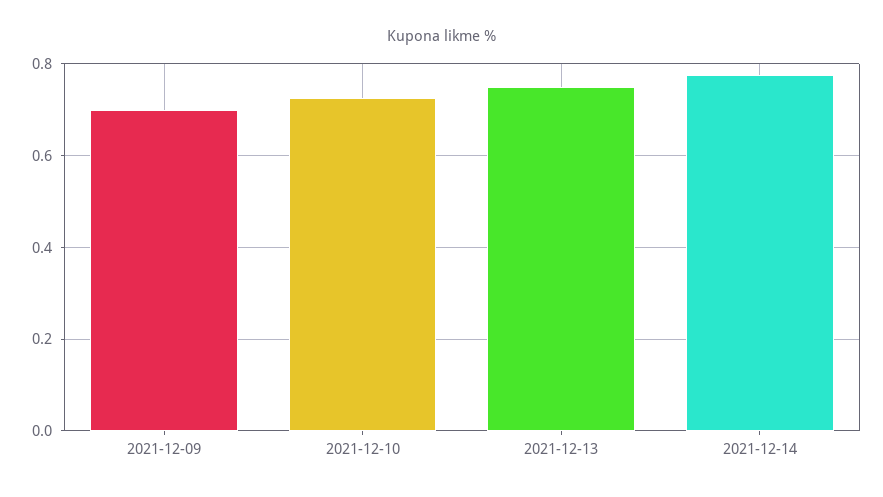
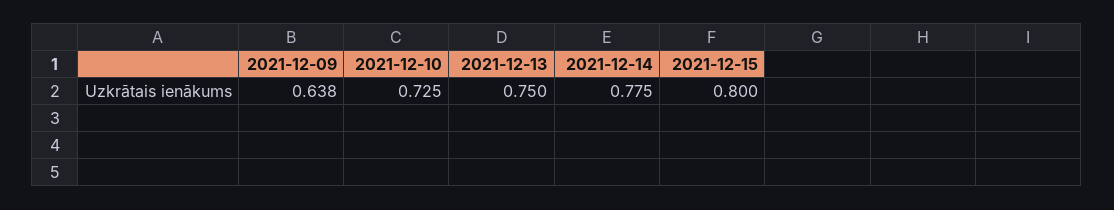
2021-12-09: 0.7 -> 0.638
2021-12-15: none -> 0.8

